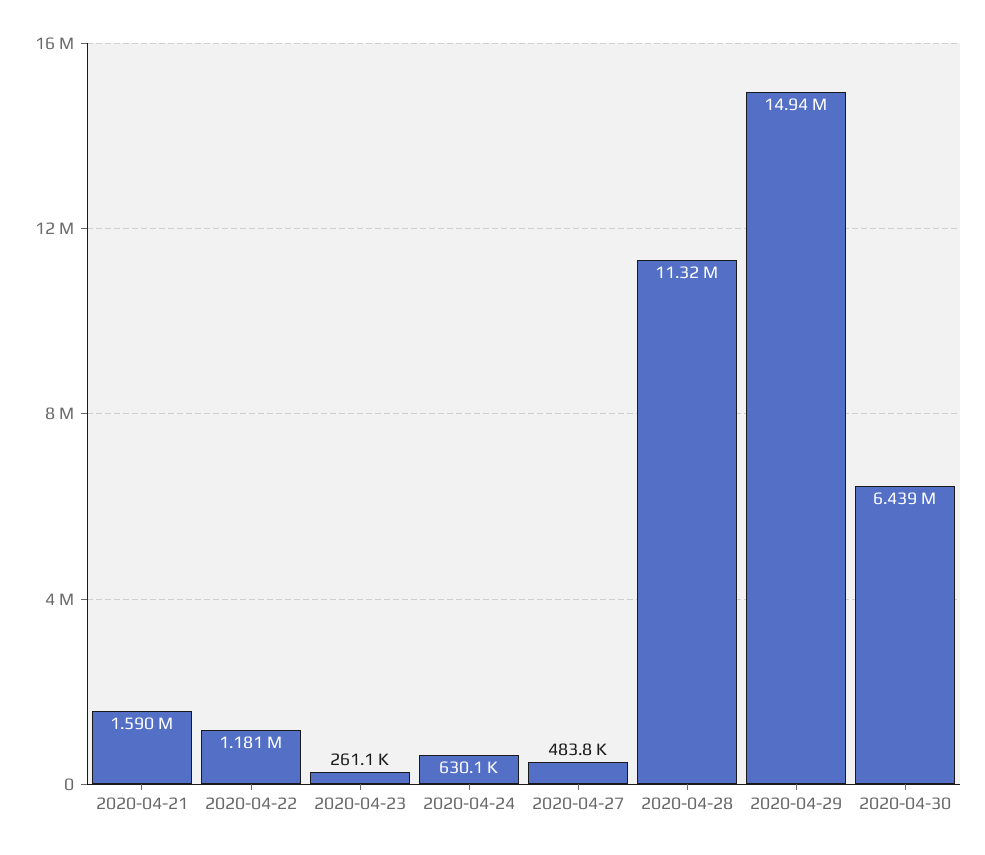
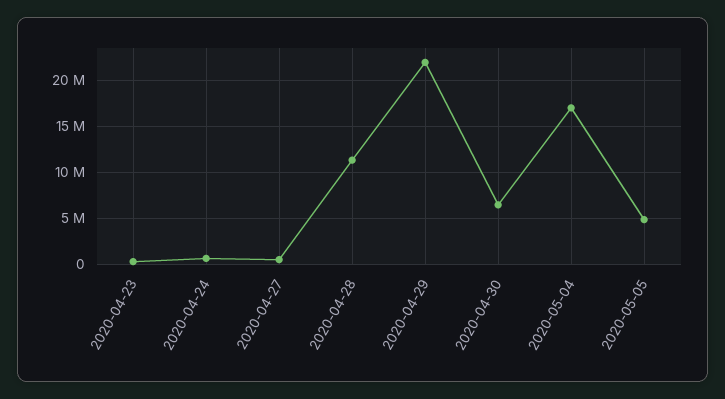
2020-04-21: 1590000 -> none
2020-04-22: 1181000 -> none
2020-04-29: 14940000 -> 22000000
2020-05-04: none -> 17000000
2020-05-05: none -> 5000000

